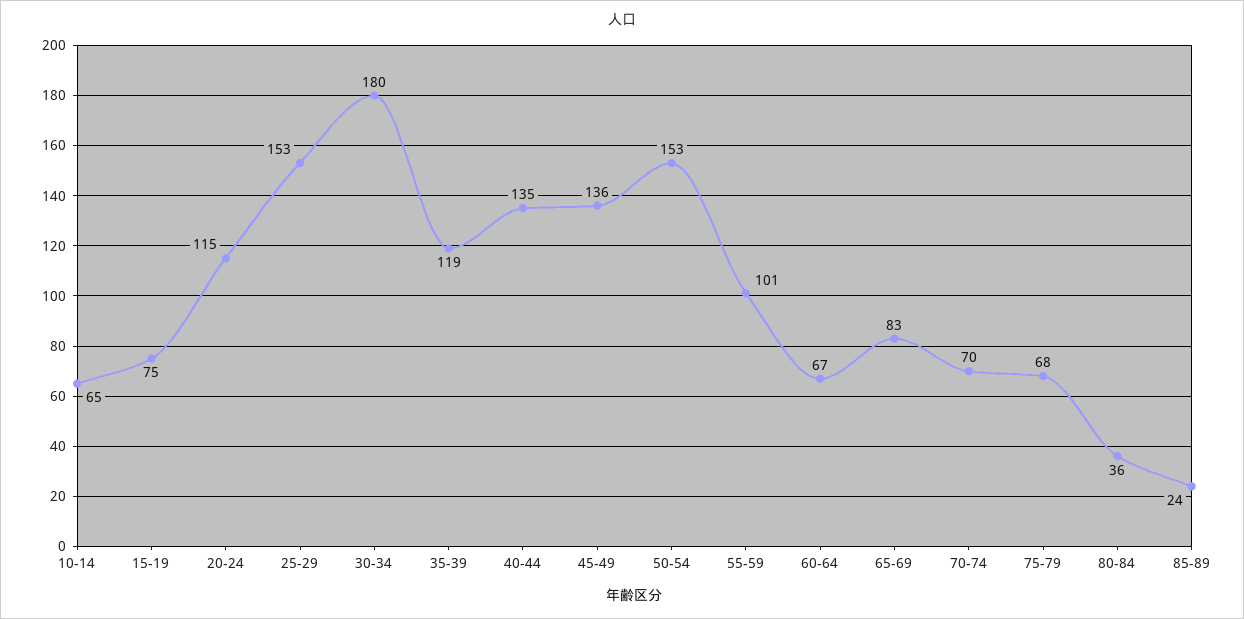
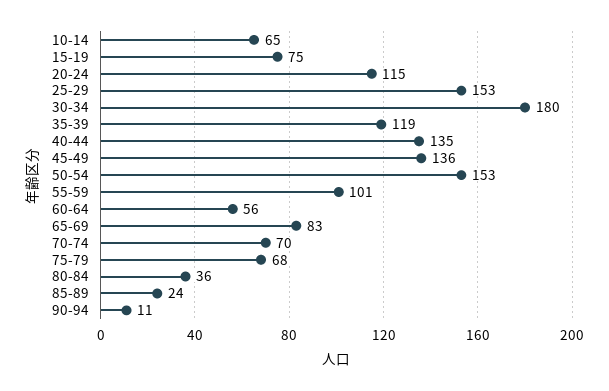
60-64: 67 -> 56
90-94: none -> 11

